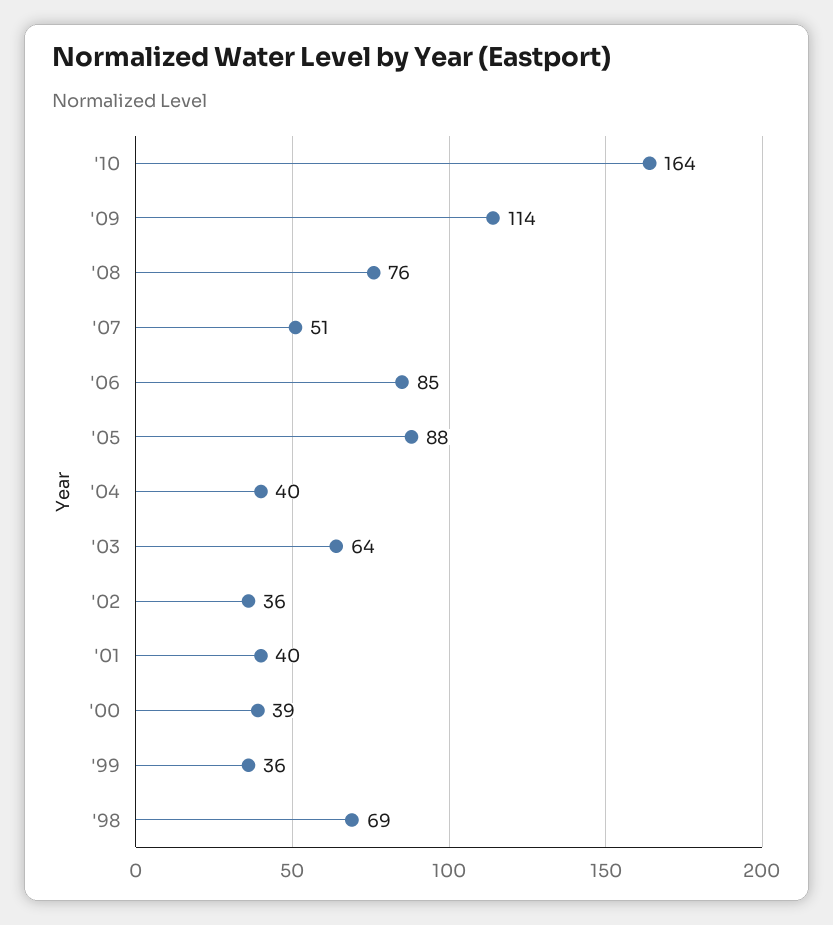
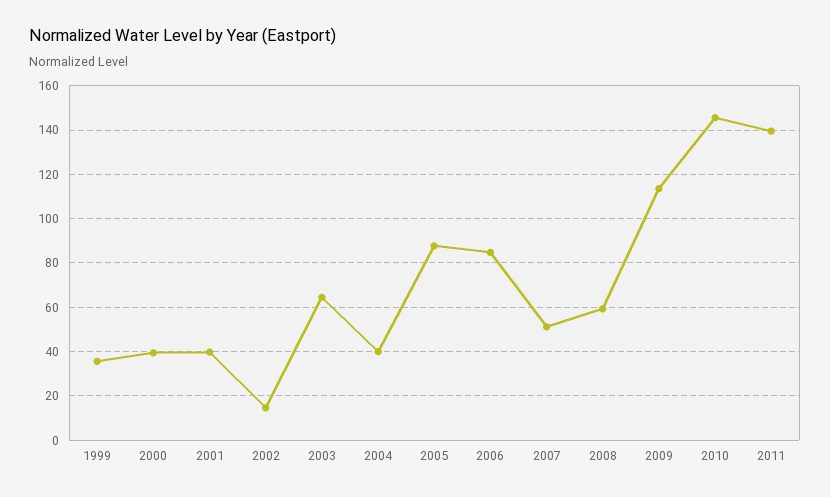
'10: 164 -> 145
'08: 76 -> 60
'02: 36 -> 15
'98: 69 -> none
2011: none -> 140

